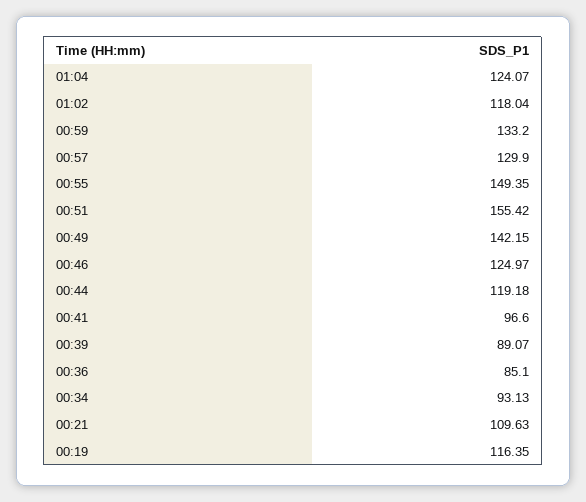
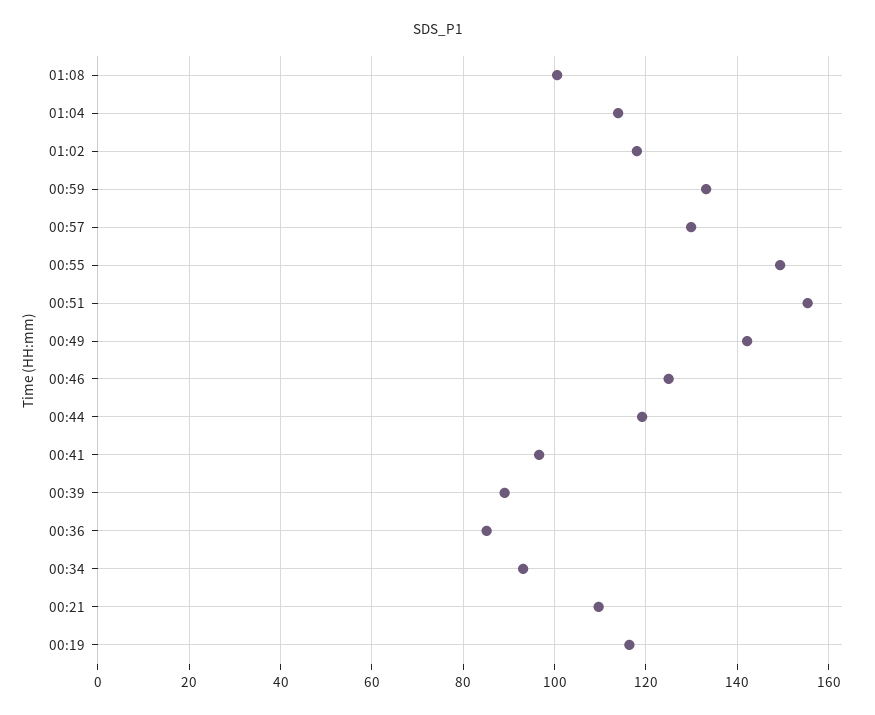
01:04: 124.07 -> 114
01:08: none -> 100

